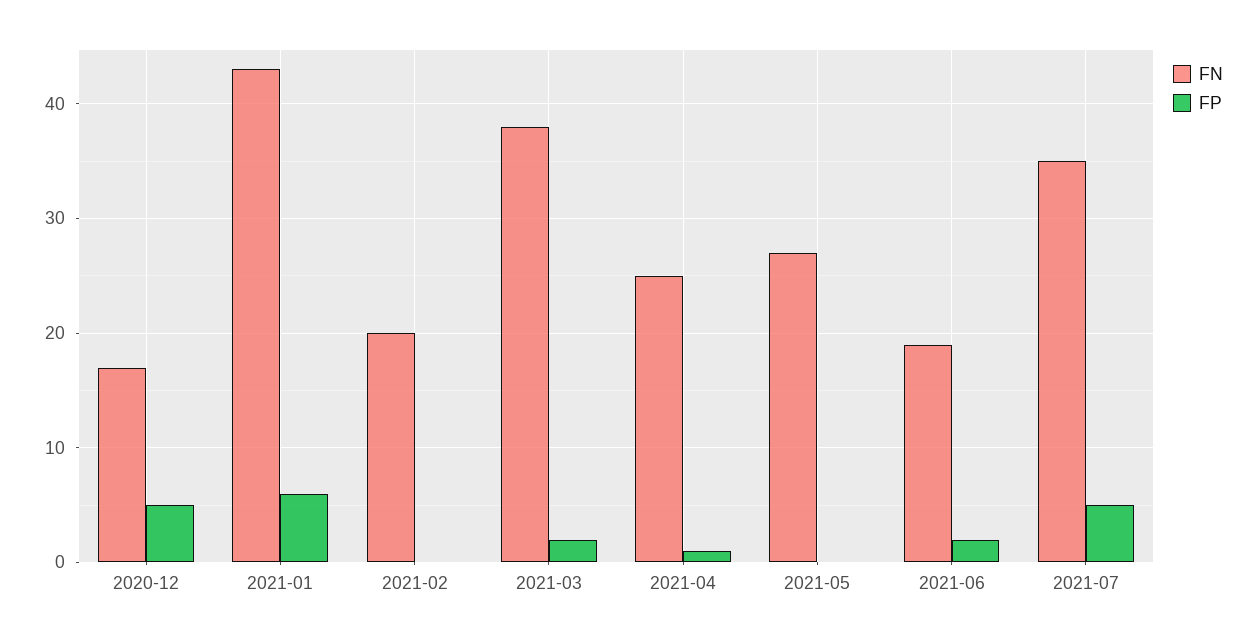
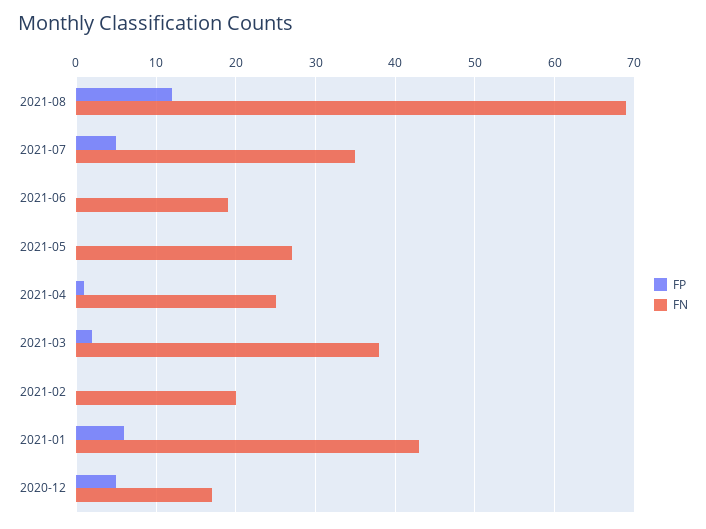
FP, 2021-06: 2 -> 0
FP, 2021-08: none -> 12
FN, 2021-08: none -> 69

